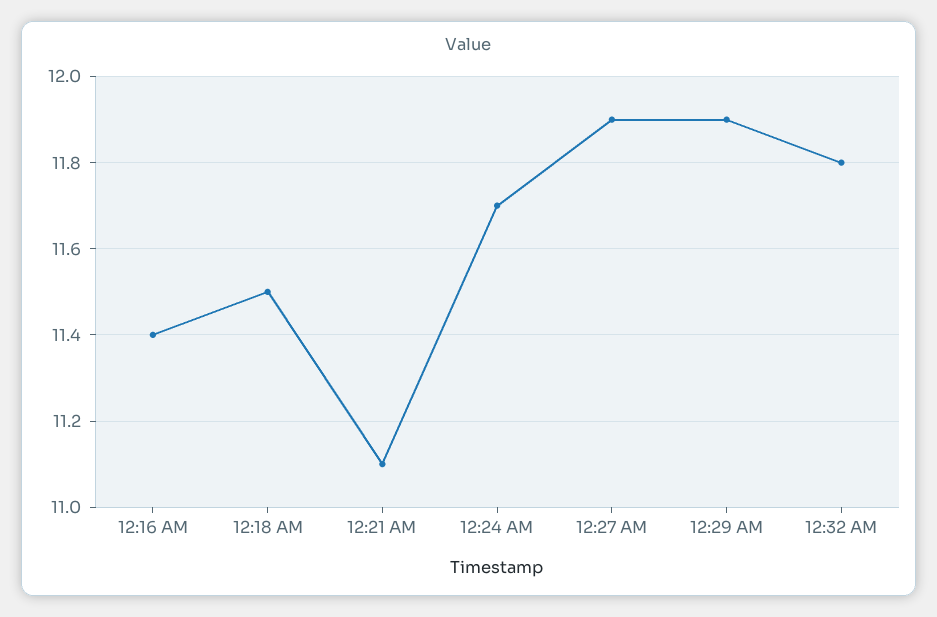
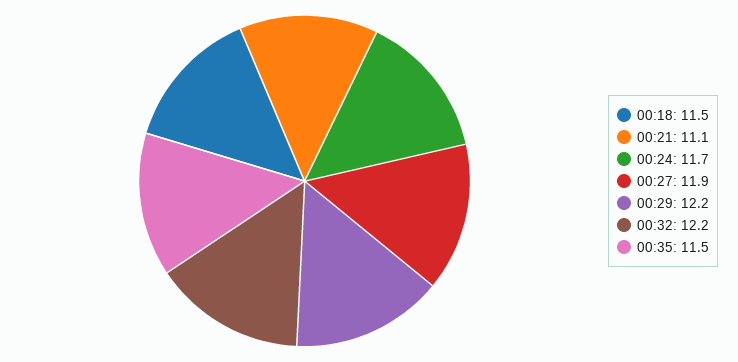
12:16 AM: 11.4 -> none
12:29 AM: 11.9 -> 12.2
12:32 AM: 11.8 -> 12.2
00:35: none -> 11.5

